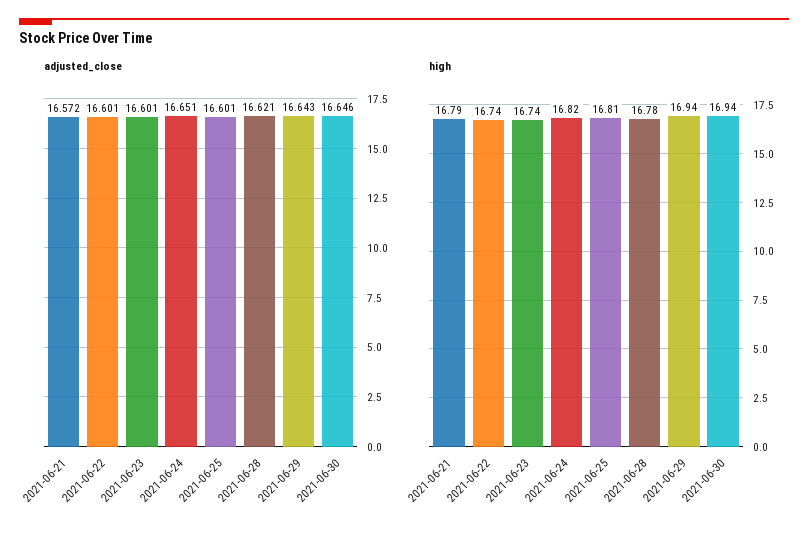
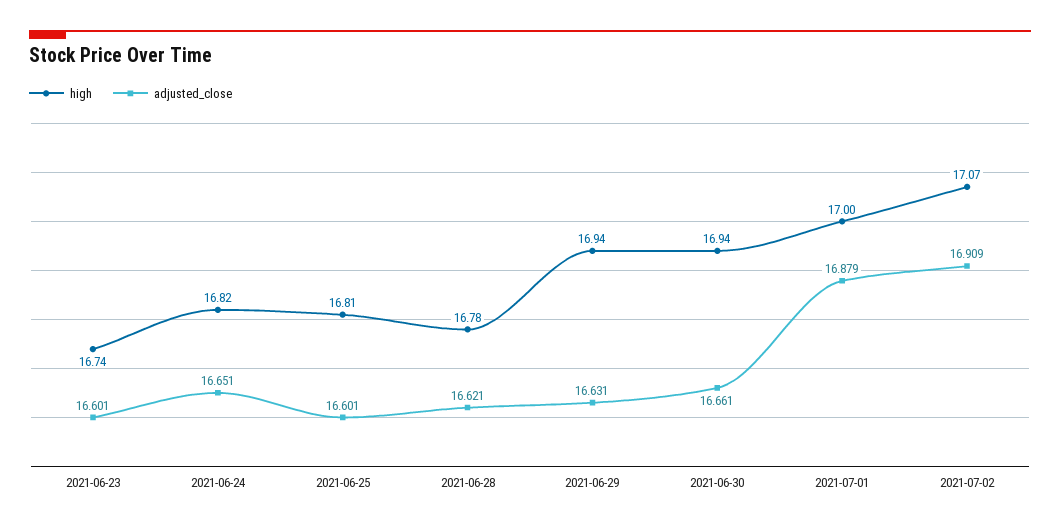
adjusted_close, 2021-06-21: 16.572 -> none
adjusted_close, 2021-06-22: 16.601 -> none
adjusted_close, 2021-06-29: 16.643 -> 16.631
adjusted_close, 2021-06-30: 16.646 -> 16.661
high, 2021-06-21: 16.79 -> none
high, 2021-06-22: 16.74 -> none
high, 2021-07-01: none -> 17
adjusted_close, 2021-07-01: none -> 16.879
high, 2021-07-02: none -> 17.07
adjusted_close, 2021-07-02: none -> 16.909

